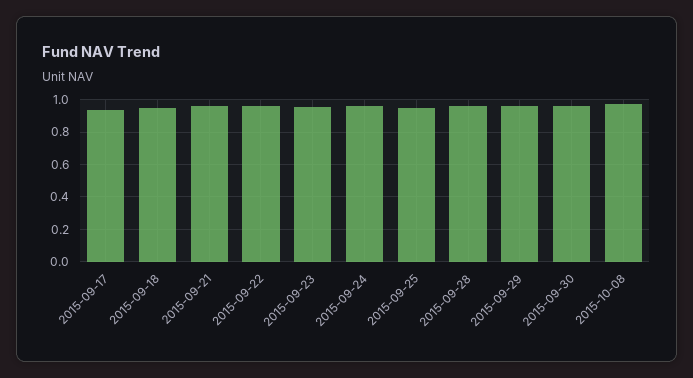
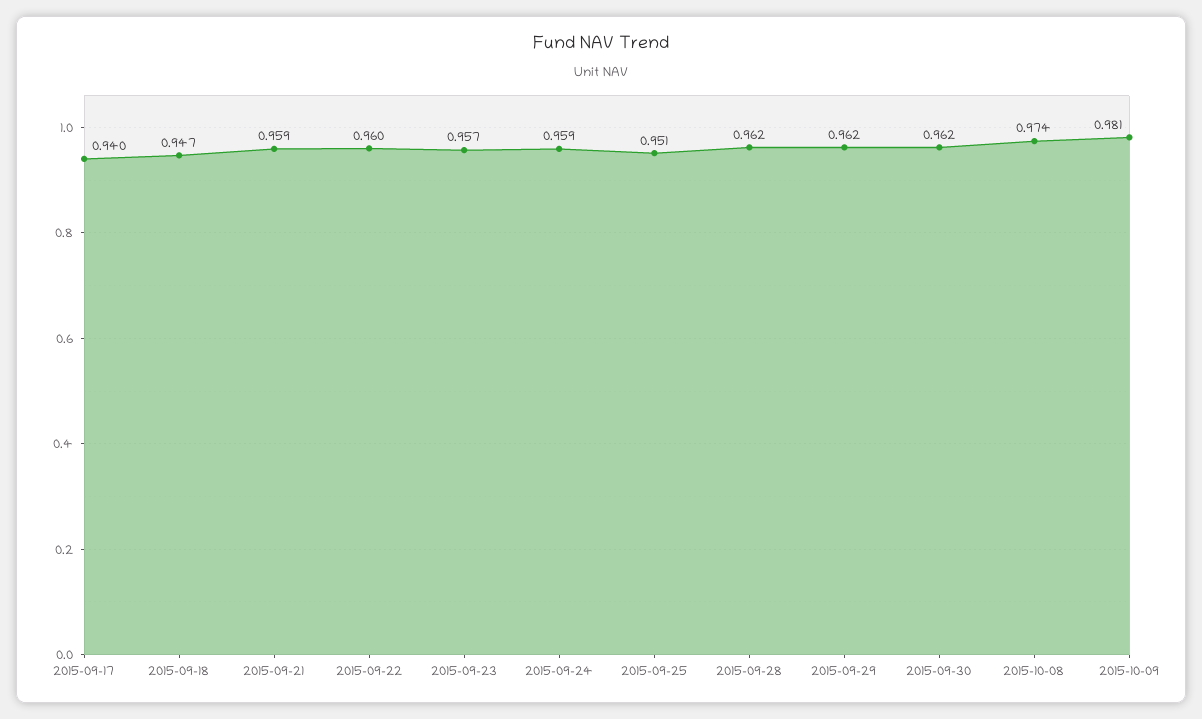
2015-10-09: none -> 0.981

